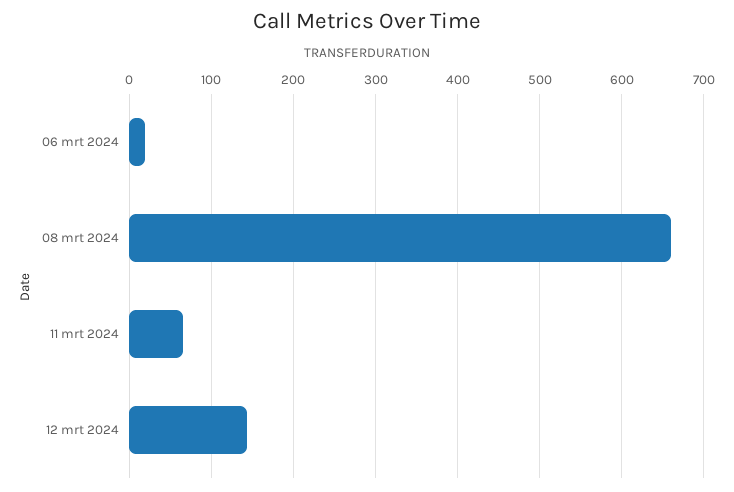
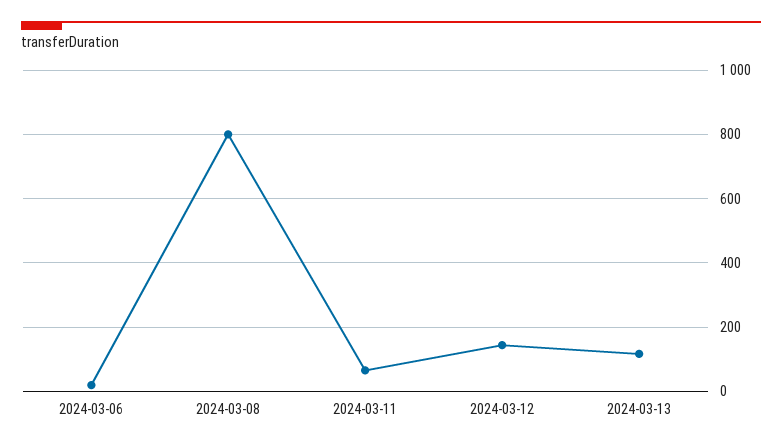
08 mrt 2024: 660 -> 800
2024-03-13: none -> 120

